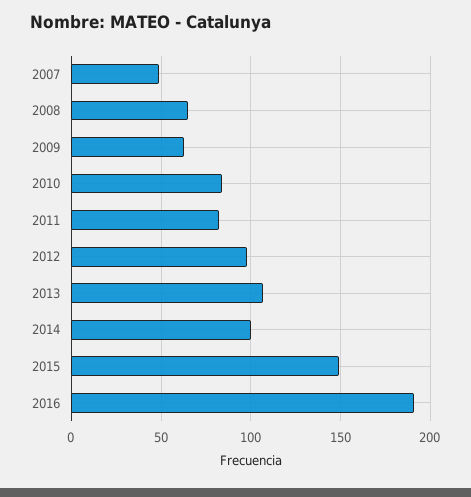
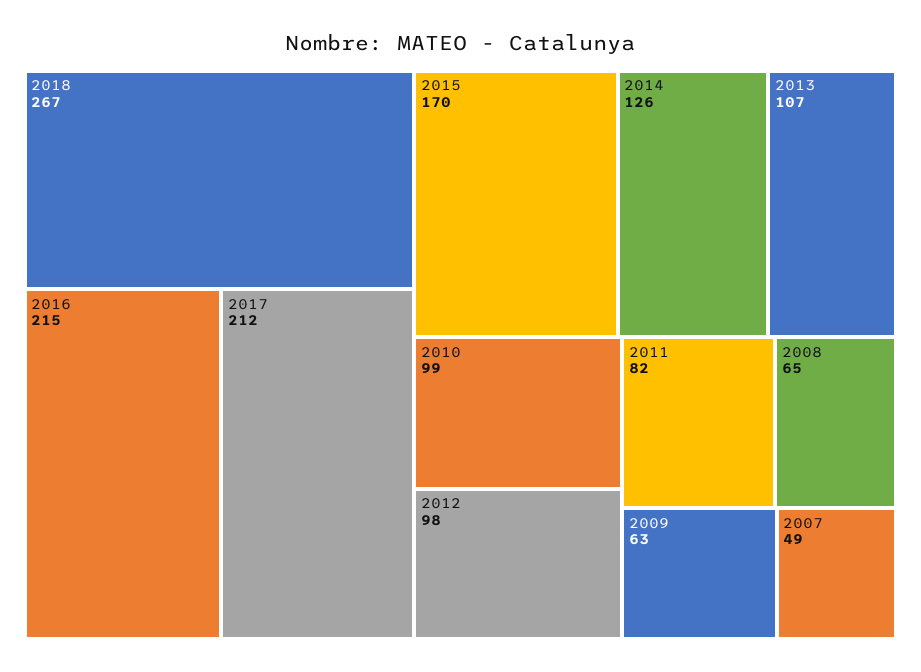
2010: 85 -> 99
2014: 100 -> 126
2015: 150 -> 170
2016: 190 -> 215
2018: none -> 267
2017: none -> 212

